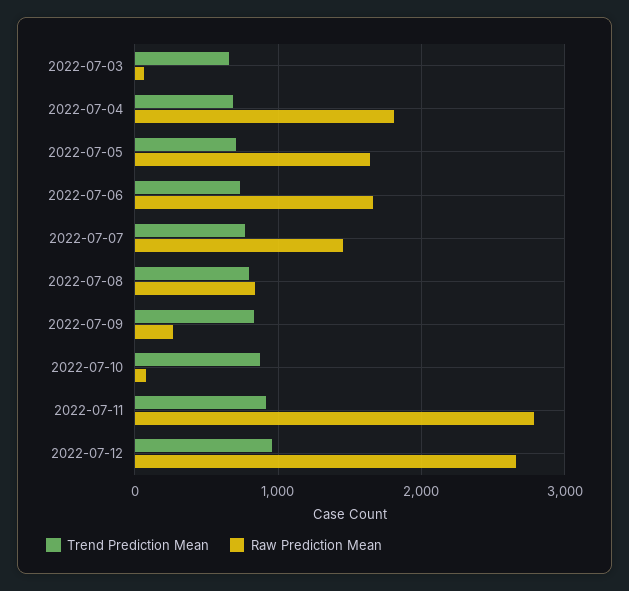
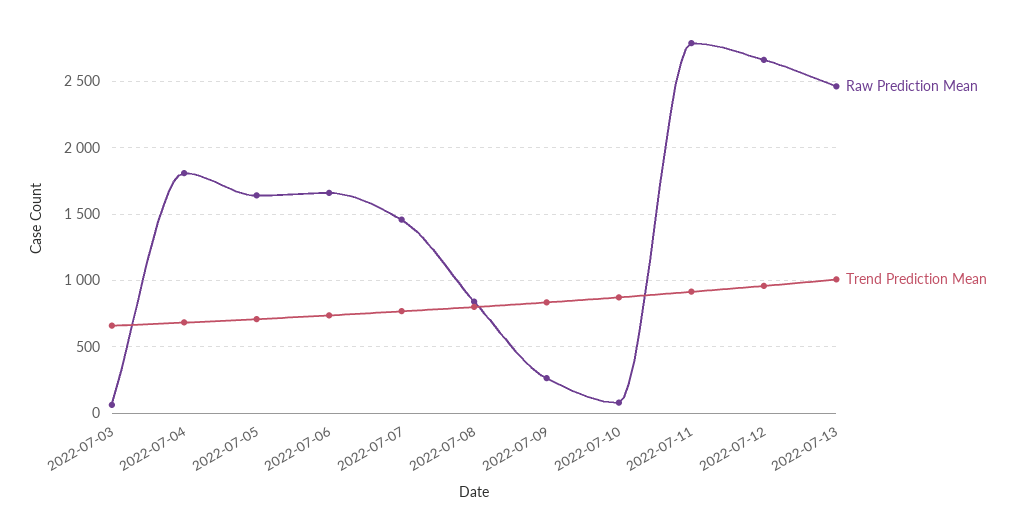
Raw Prediction Mean, 2022-07-13: none -> 2450
Trend Prediction Mean, 2022-07-13: none -> 1000

